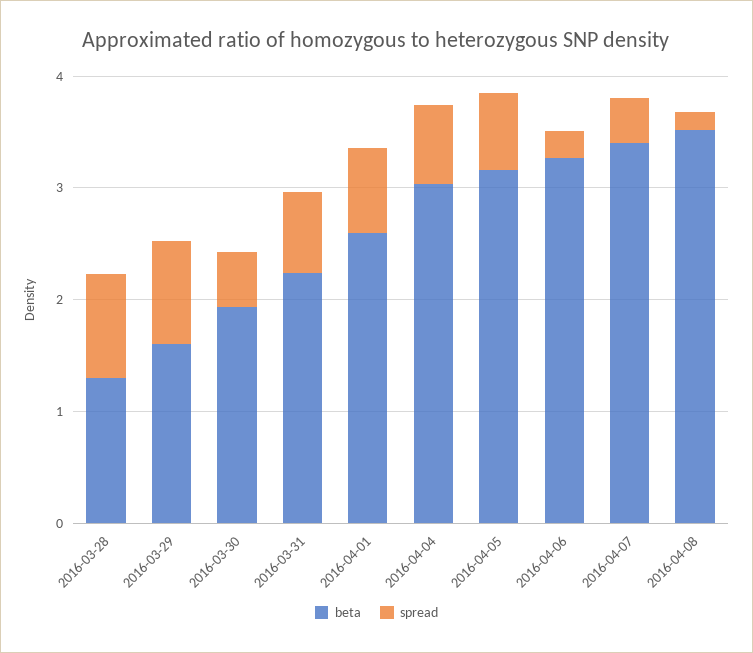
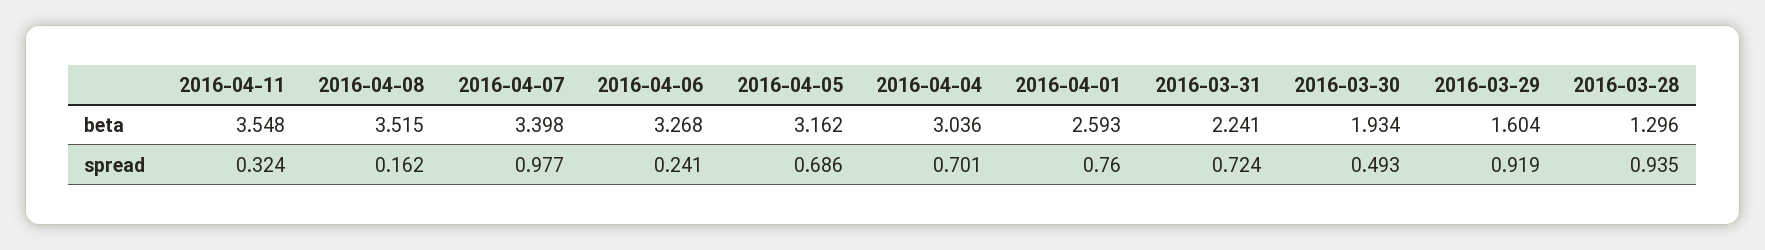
spread, 2016-04-07: 0.4 -> 0.977
beta, 2016-04-11: none -> 3.548
spread, 2016-04-11: none -> 0.324

